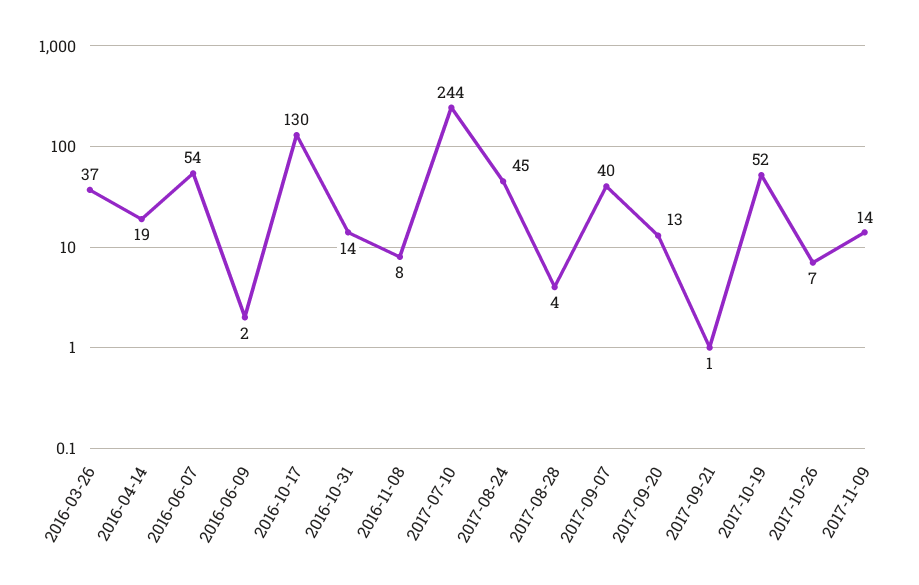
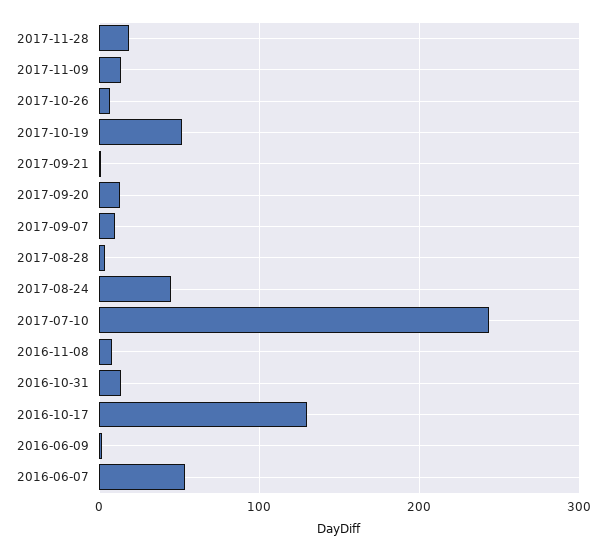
2016-03-26: 37 -> none
2016-04-14: 19 -> none
2017-09-07: 40 -> 10
2017-11-28: none -> 20

